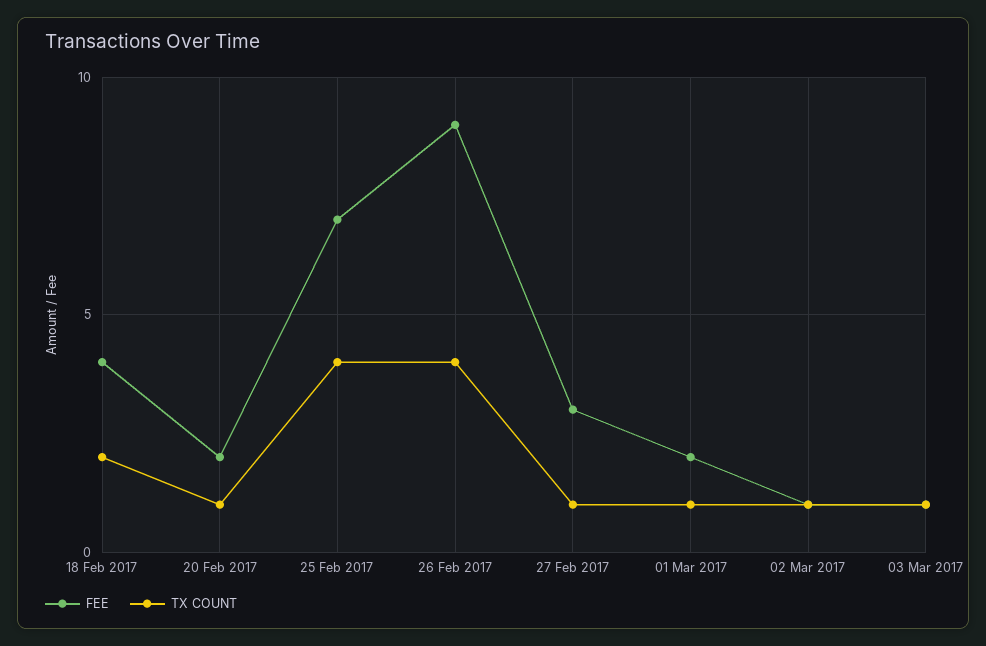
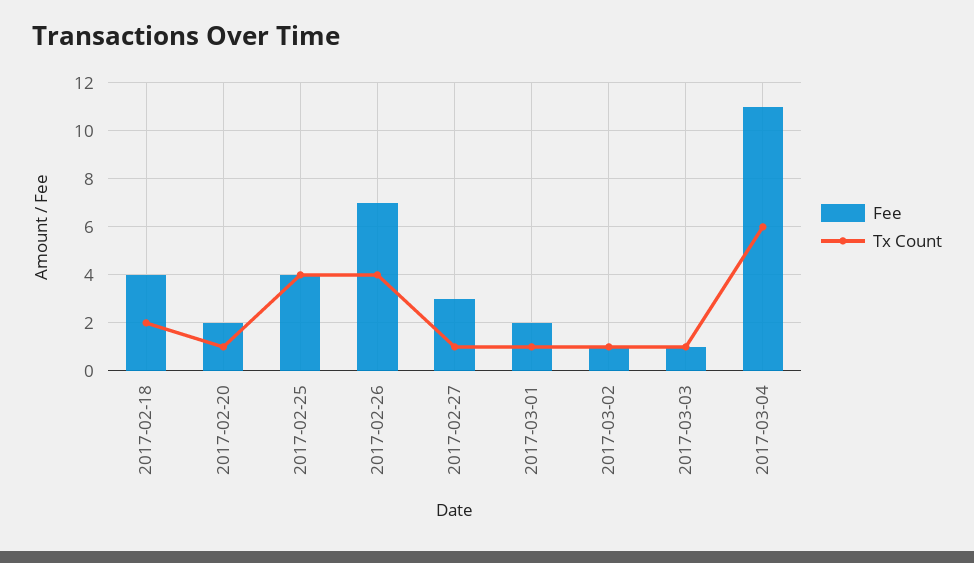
FEE, 25 Feb 2017: 7 -> 4
FEE, 26 Feb 2017: 9 -> 7
FEE, 2017-03-04: none -> 11
TX COUNT, 2017-03-04: none -> 6

